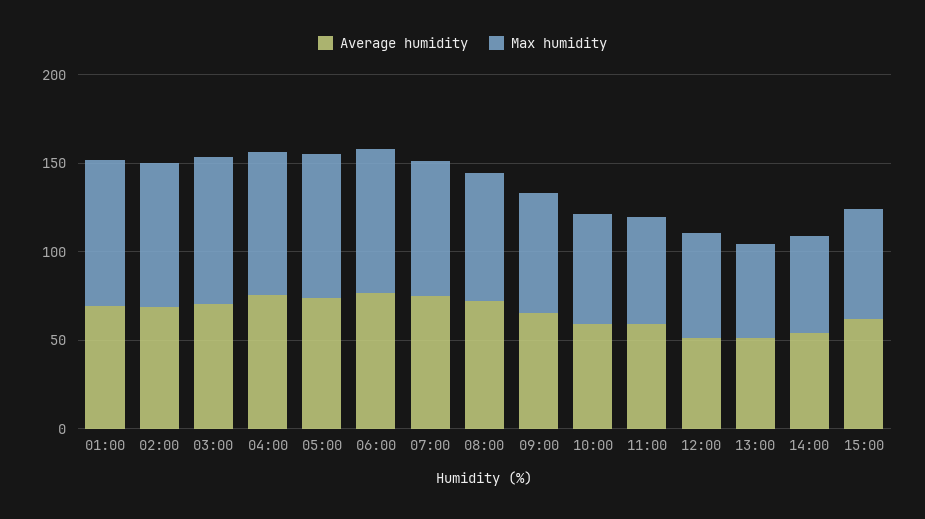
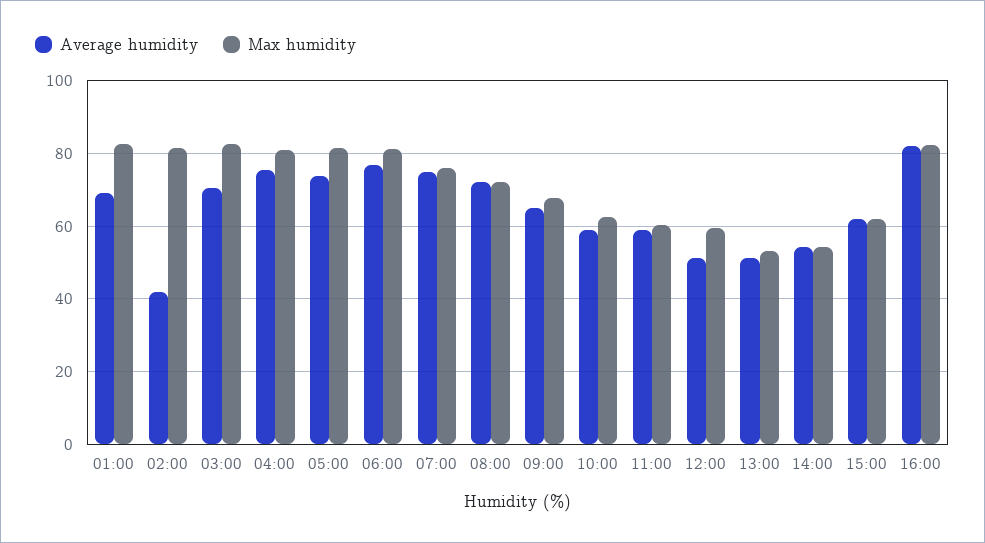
Average humidity, 02:00: 70 -> 42
Average humidity, 16:00: none -> 82
Max humidity, 16:00: none -> 82

